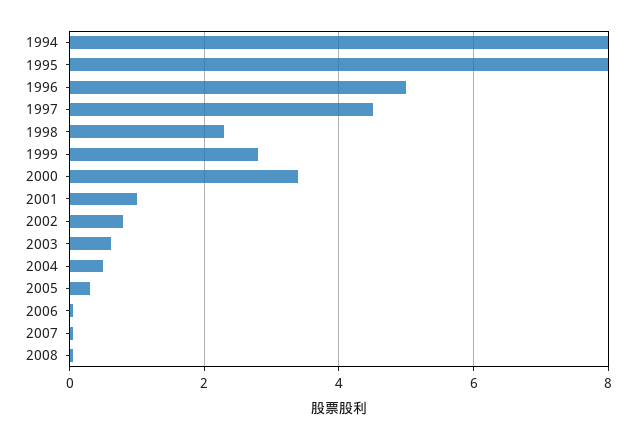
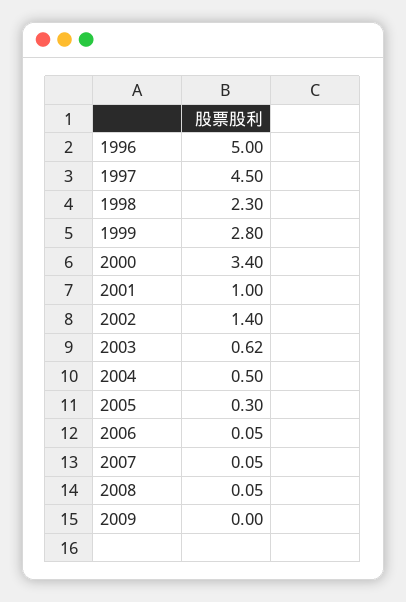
1994: 8 -> none
1995: 8 -> none
2002: 0.8 -> 1.4
2009: none -> 0

